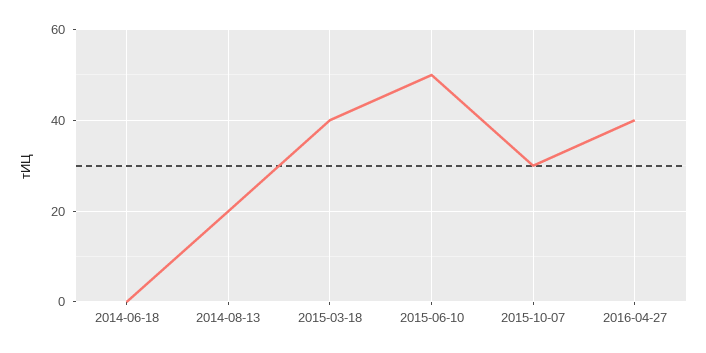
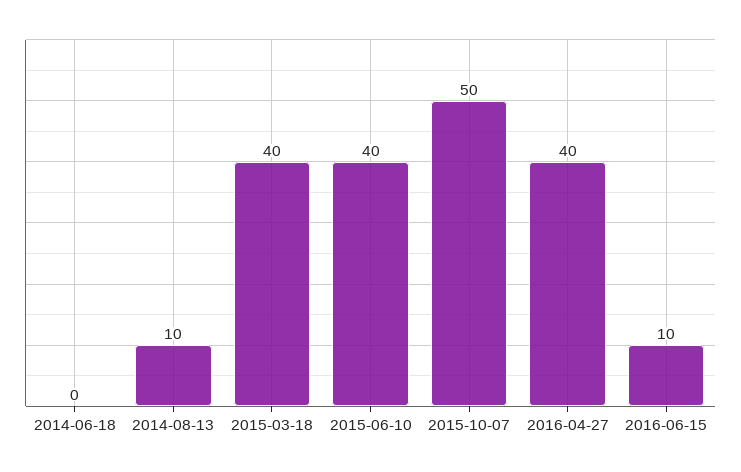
2014-08-13: 20 -> 10
2015-06-10: 50 -> 40
2015-10-07: 30 -> 50
2016-06-15: none -> 10

